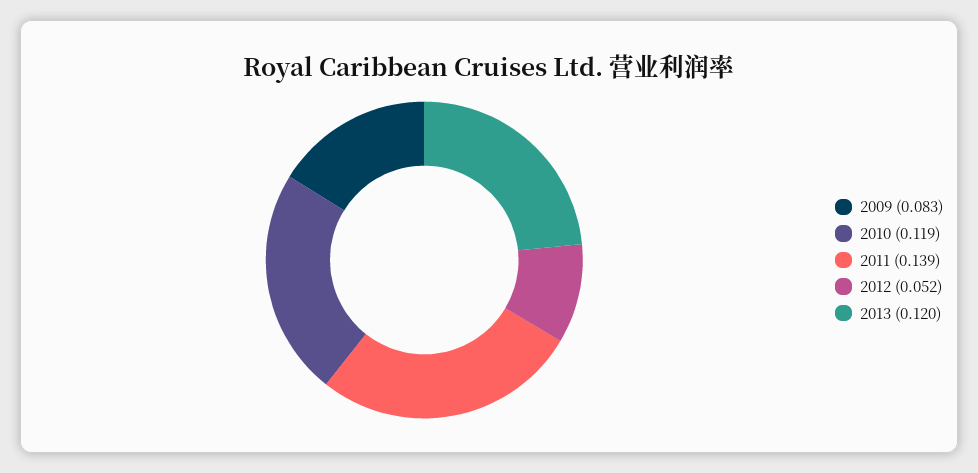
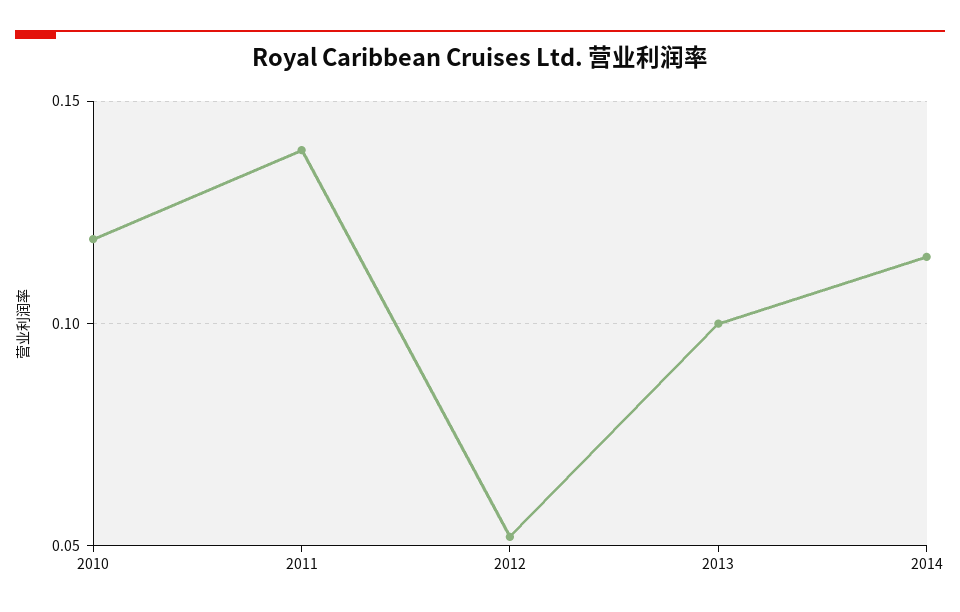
2009: 0.083 -> none
2013: 0.12 -> 0.1
2014: none -> 0.115

